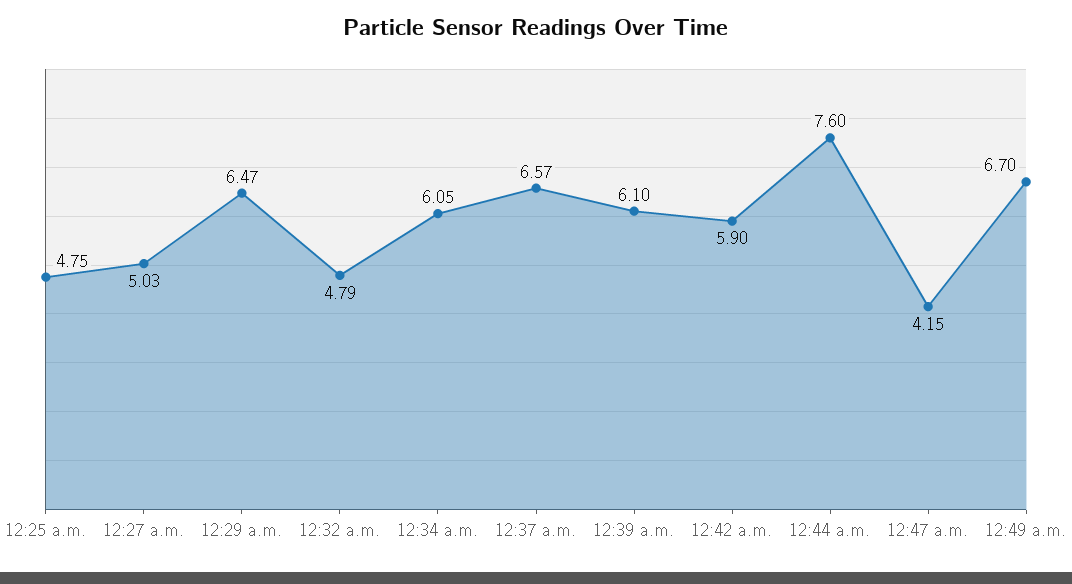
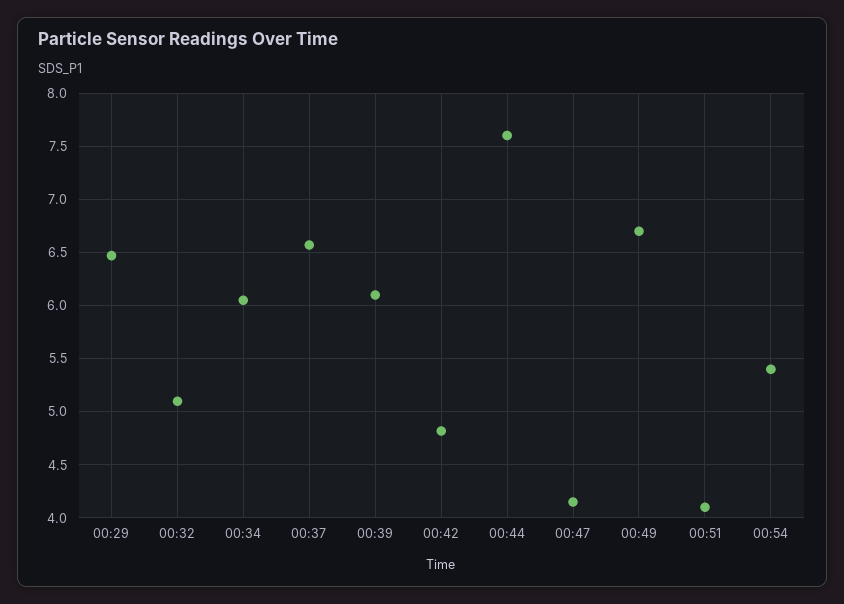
12:25 a.m.: 4.75 -> none
12:27 a.m.: 5.03 -> none
12:32 a.m.: 4.79 -> 5.1
12:42 a.m.: 5.9 -> 4.8
00:51: none -> 4.1
00:54: none -> 5.4

